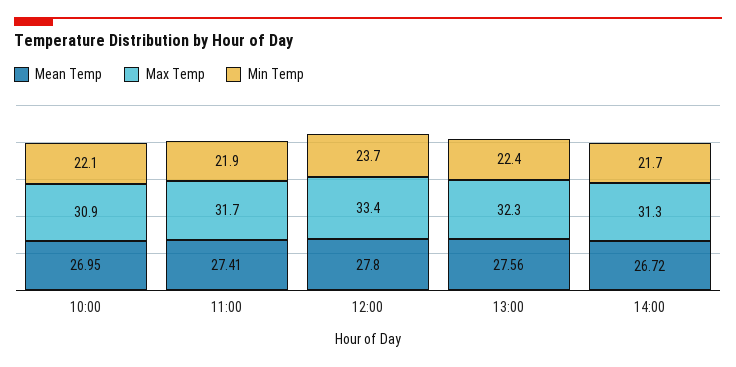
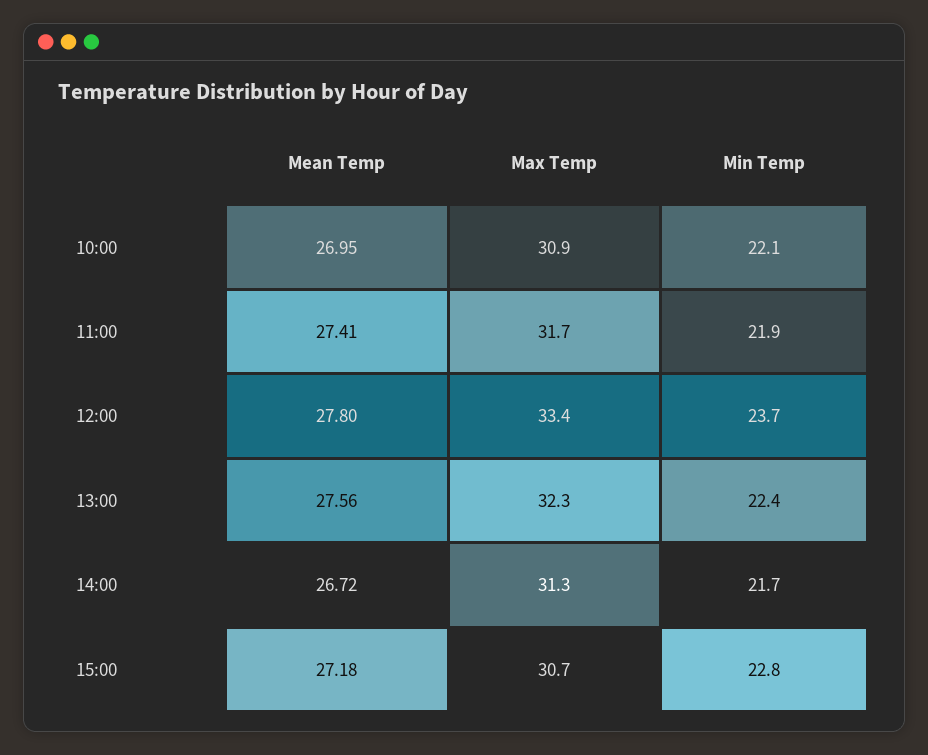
Mean Temp, 15:00: none -> 27.18
Max Temp, 15:00: none -> 30.7
Min Temp, 15:00: none -> 22.8

